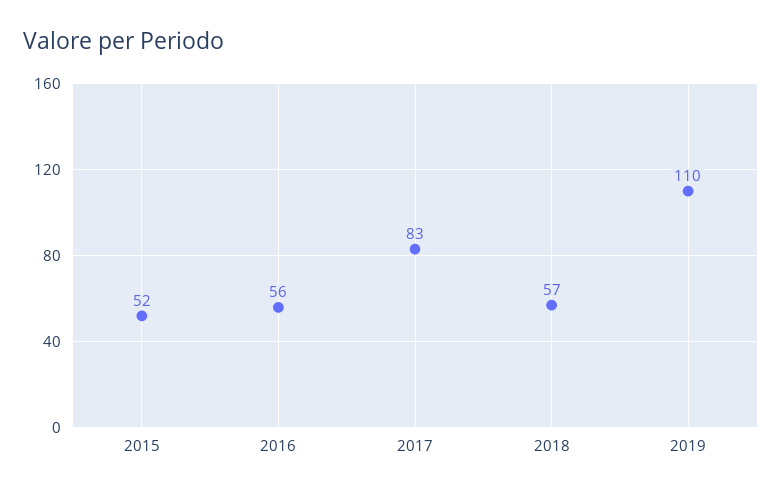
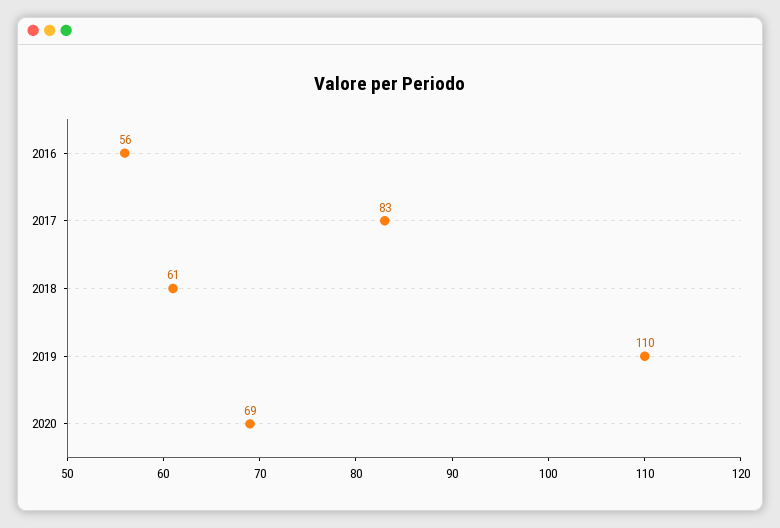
2015: 52 -> none
2018: 57 -> 61
2020: none -> 69

